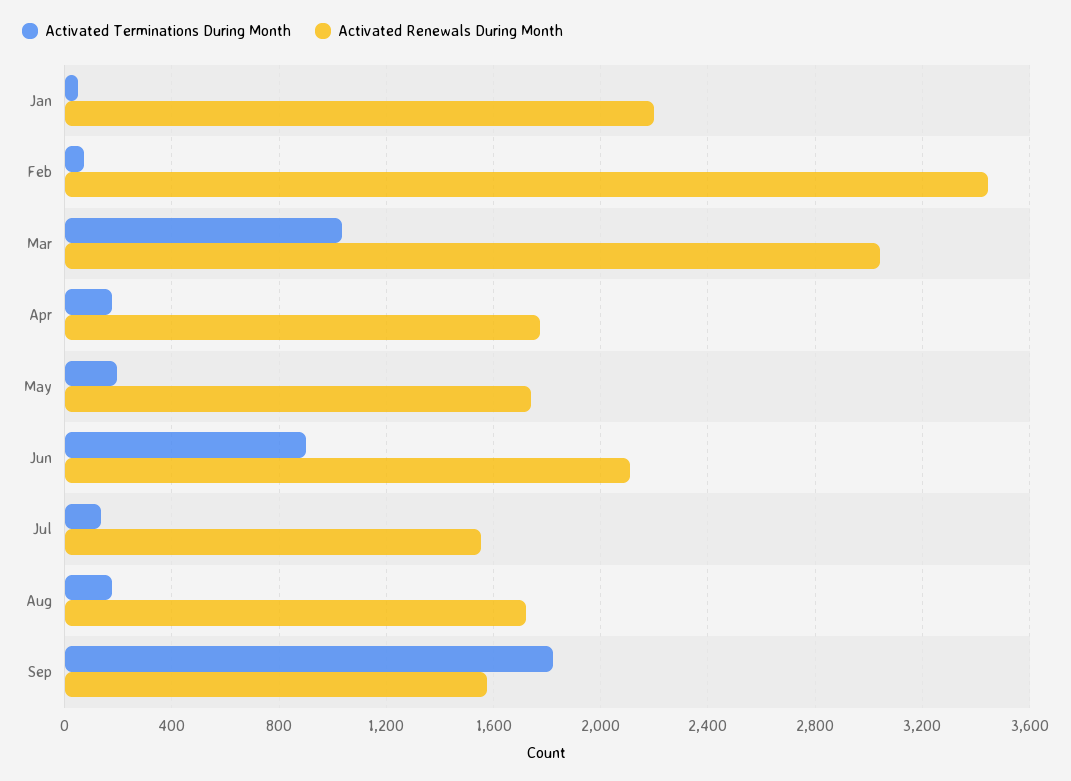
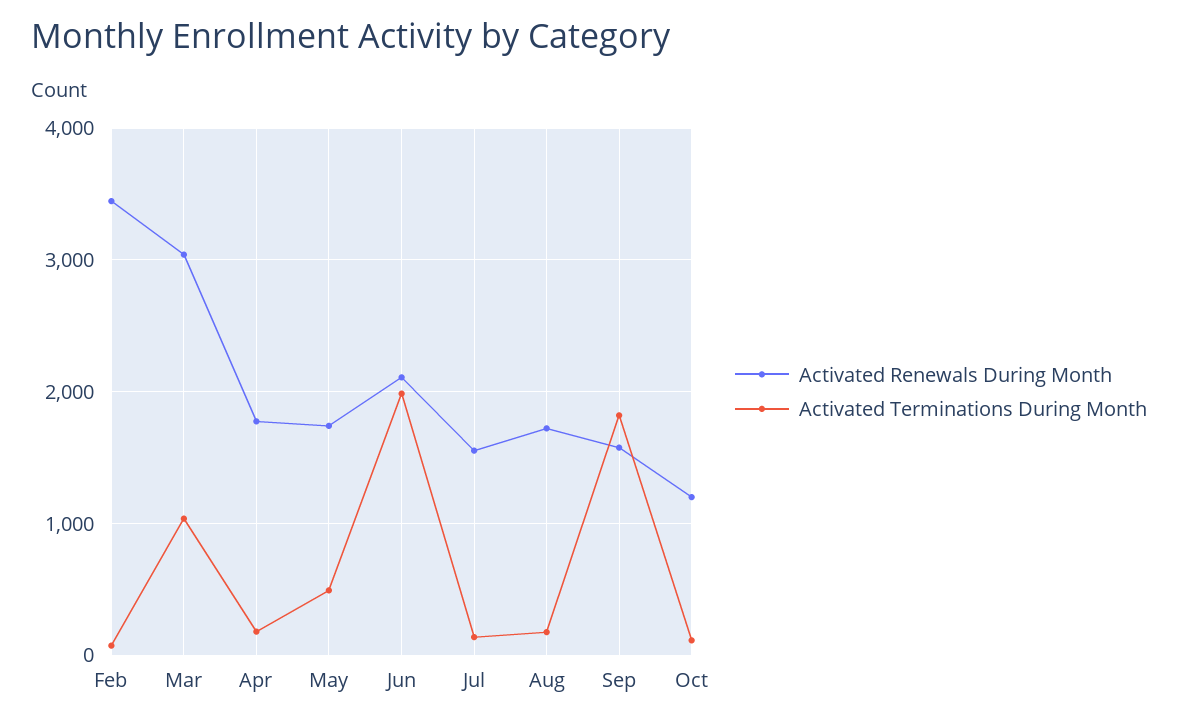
Activated Terminations During Month, Jan: 50 -> none
Activated Renewals During Month, Jan: 2200 -> none
Activated Terminations During Month, May: 200 -> 500
Activated Terminations During Month, Jun: 900 -> 2000
Activated Renewals During Month, Oct: none -> 1200
Activated Terminations During Month, Oct: none -> 100

